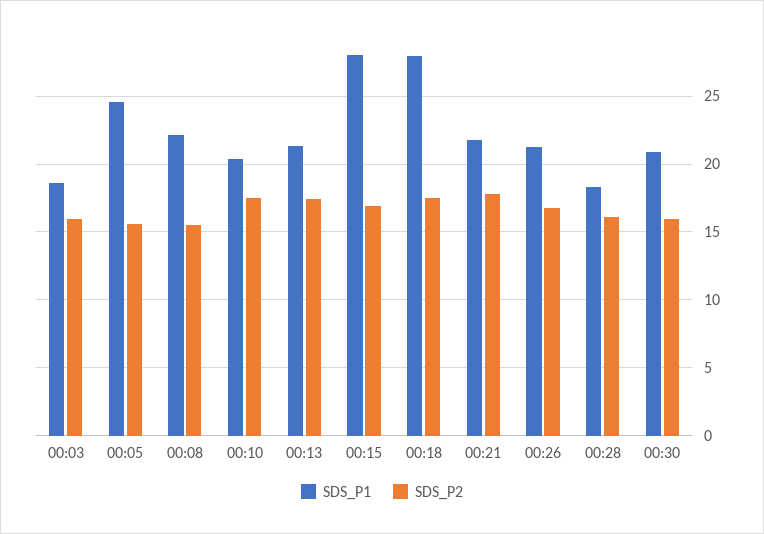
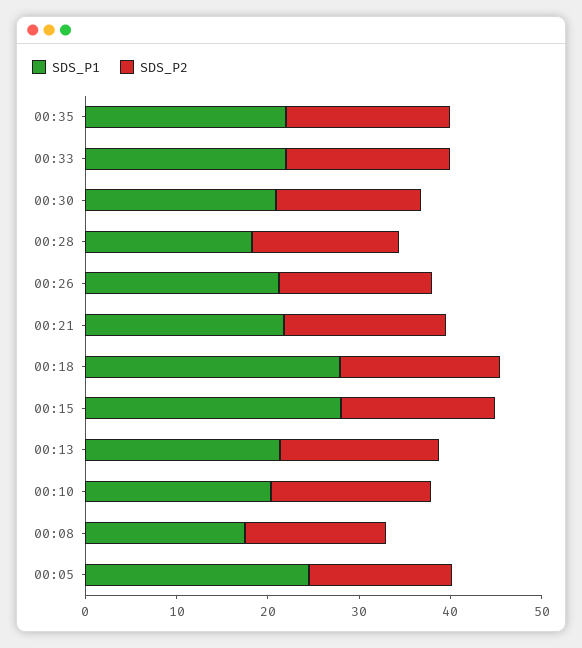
SDS_P1, 00:03: 18.5 -> none
SDS_P2, 00:03: 16 -> none
SDS_P1, 00:08: 22 -> 18
SDS_P1, 00:35: none -> 22
SDS_P2, 00:35: none -> 18
SDS_P1, 00:33: none -> 22
SDS_P2, 00:33: none -> 18

